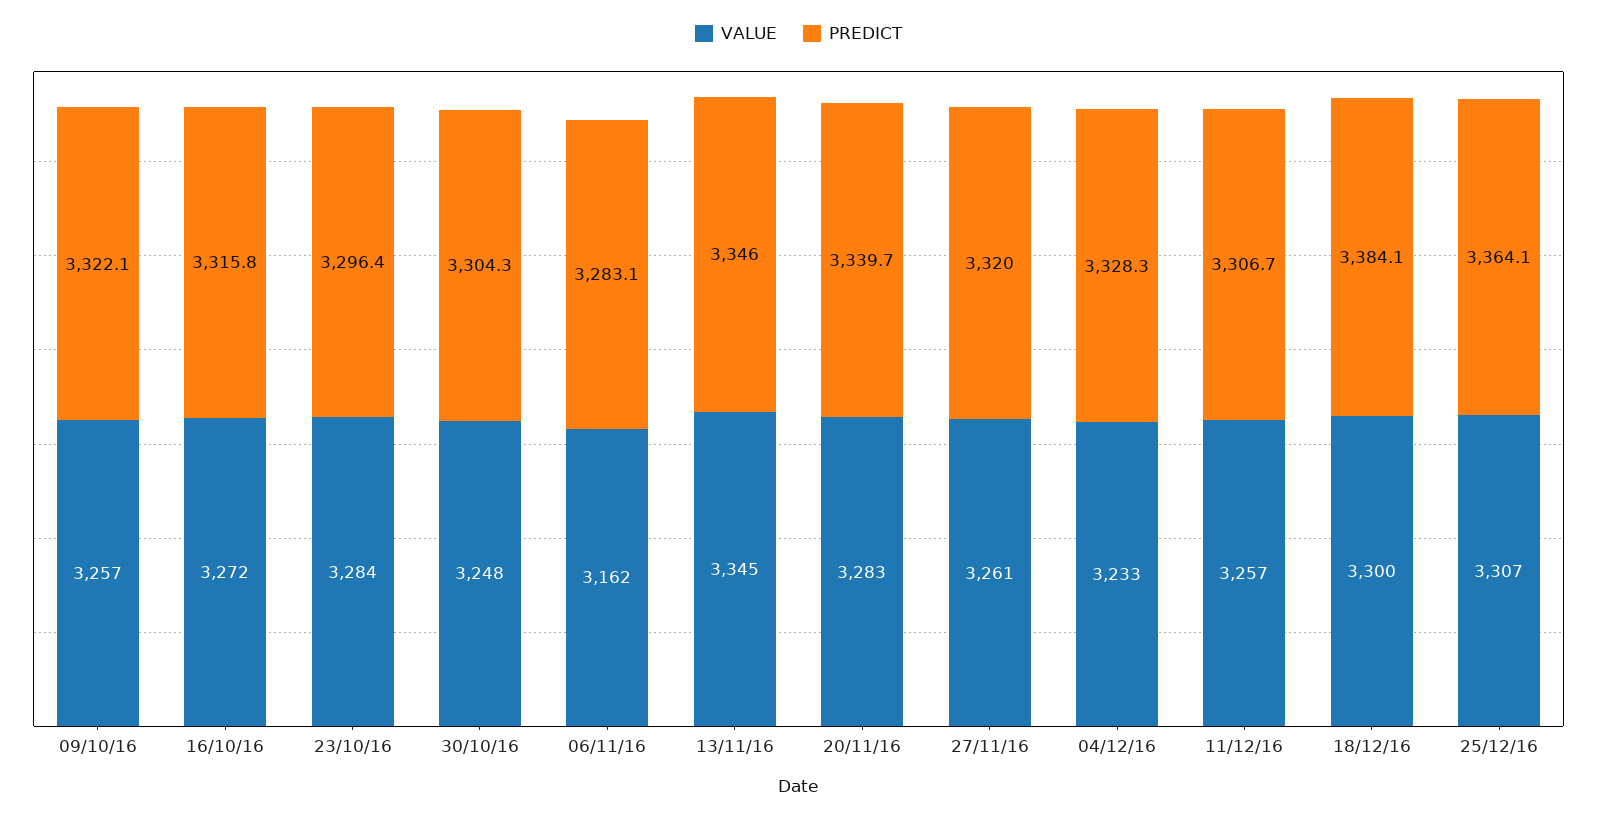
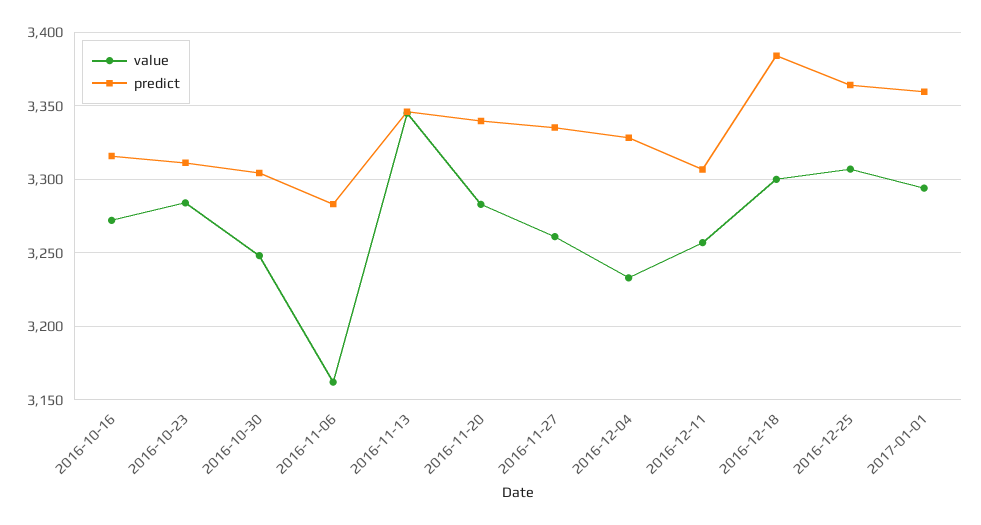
VALUE, 09/10/16: 3257 -> none
PREDICT, 09/10/16: 3322.1 -> none
PREDICT, 23/10/16: 3296.4 -> 3310
PREDICT, 27/11/16: 3320 -> 3335
VALUE, 2017-01-01: none -> 3295
PREDICT, 2017-01-01: none -> 3360

